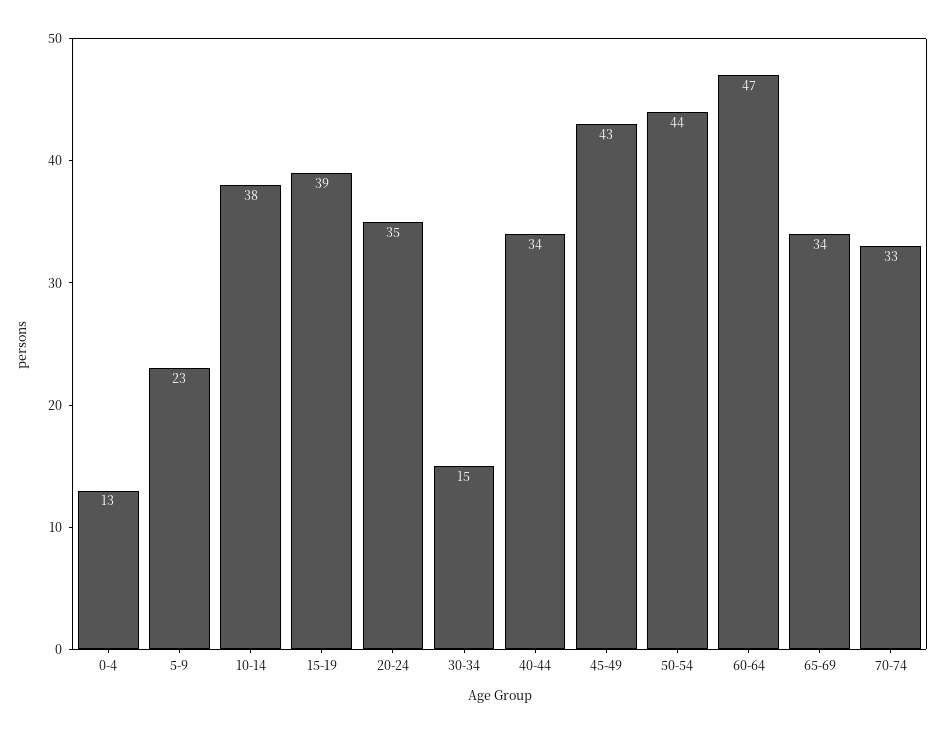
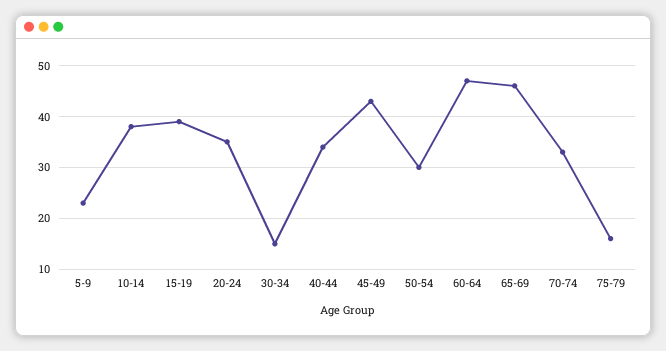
0-4: 13 -> none
50-54: 44 -> 30
65-69: 34 -> 45
75-79: none -> 15

